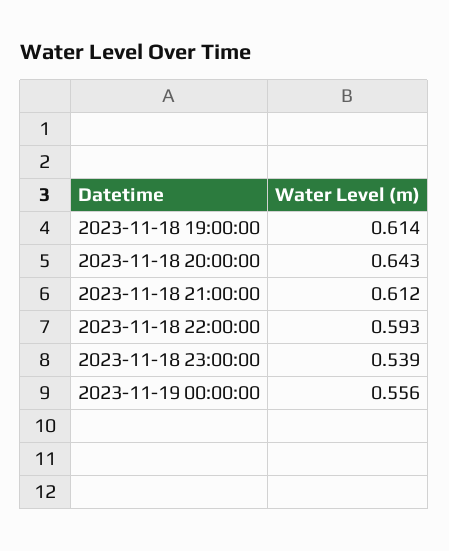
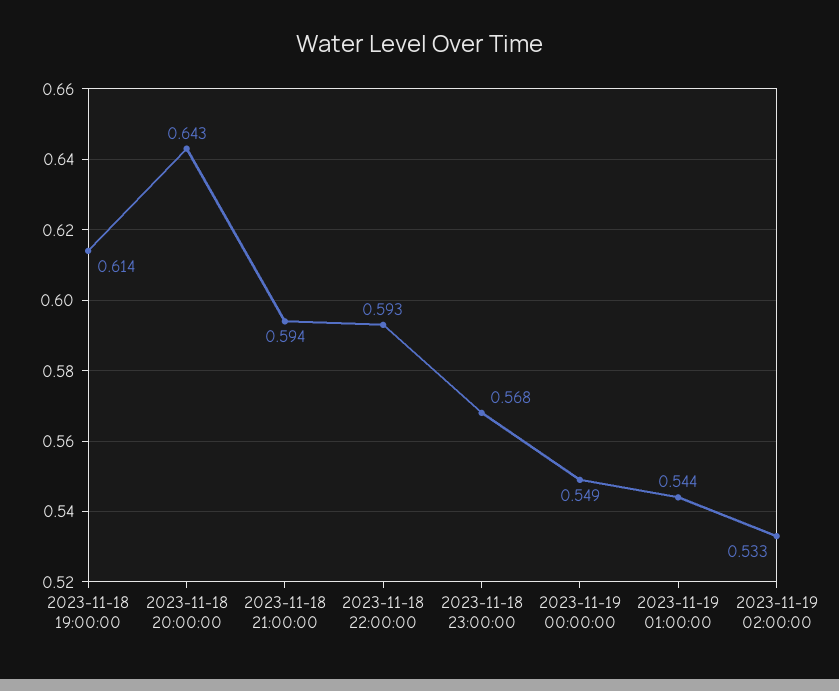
2023-11-18 21:00:00: 0.612 -> 0.594
2023-11-18 23:00:00: 0.539 -> 0.568
2023-11-19 00:00:00: 0.556 -> 0.549
2023-11-19 01:00:00: none -> 0.544
2023-11-19 02:00:00: none -> 0.533

